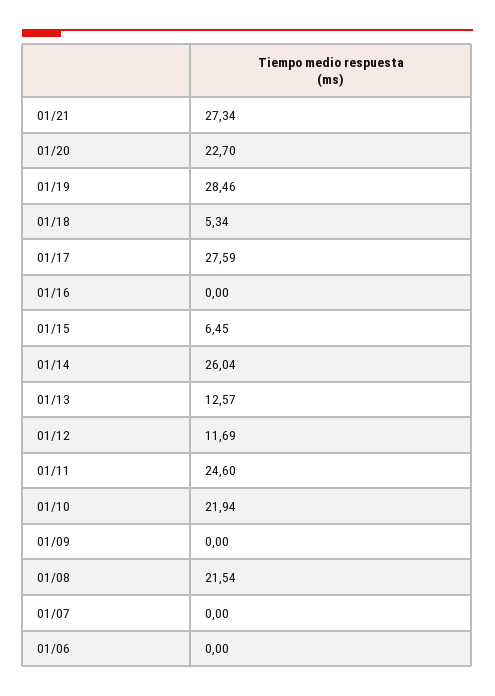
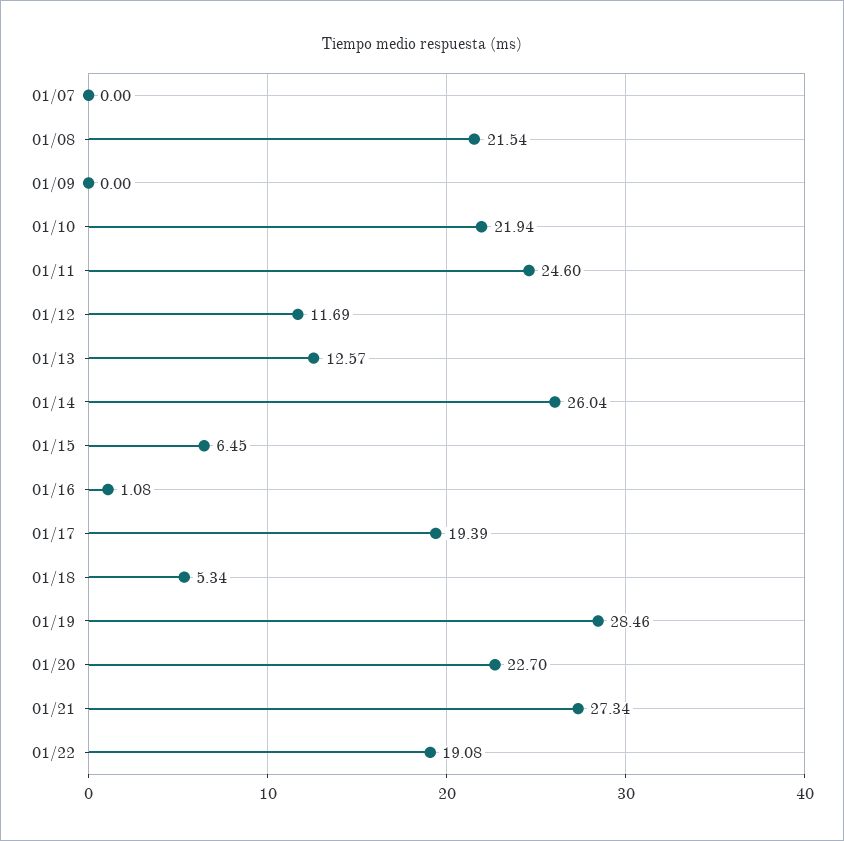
01/17: 27.59 -> 19.39
01/16: 0 -> 1.08
01/06: 0 -> none
01/22: none -> 19.08

